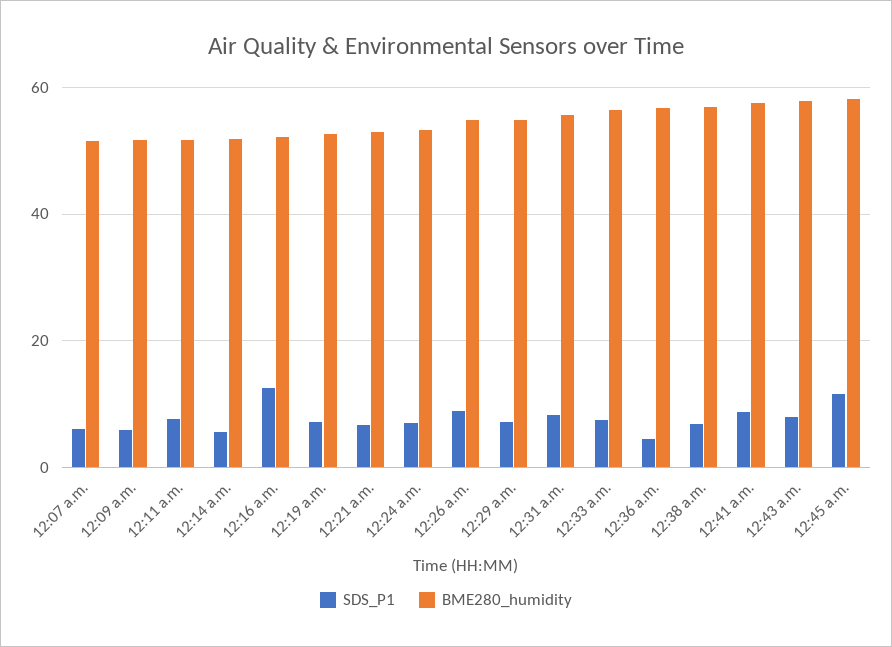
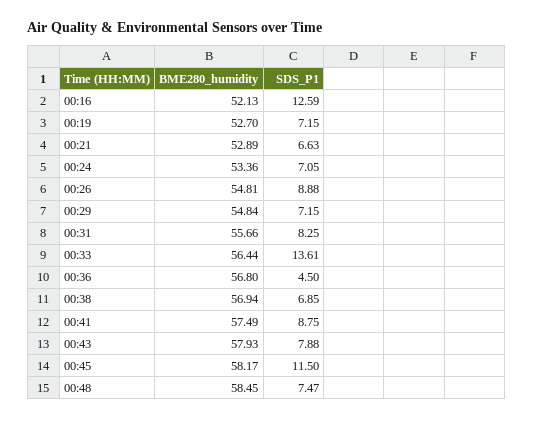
SDS_P1, 12:07 a.m.: 6 -> none
BME280_humidity, 12:07 a.m.: 52 -> none
SDS_P1, 12:09 a.m.: 6 -> none
BME280_humidity, 12:09 a.m.: 52 -> none
SDS_P1, 12:11 a.m.: 8 -> none
BME280_humidity, 12:11 a.m.: 52 -> none
SDS_P1, 12:14 a.m.: 6 -> none
BME280_humidity, 12:14 a.m.: 52 -> none
SDS_P1, 12:33 a.m.: 8 -> 13.61
BME280_humidity, 00:48: none -> 58.45
SDS_P1, 00:48: none -> 7.47

